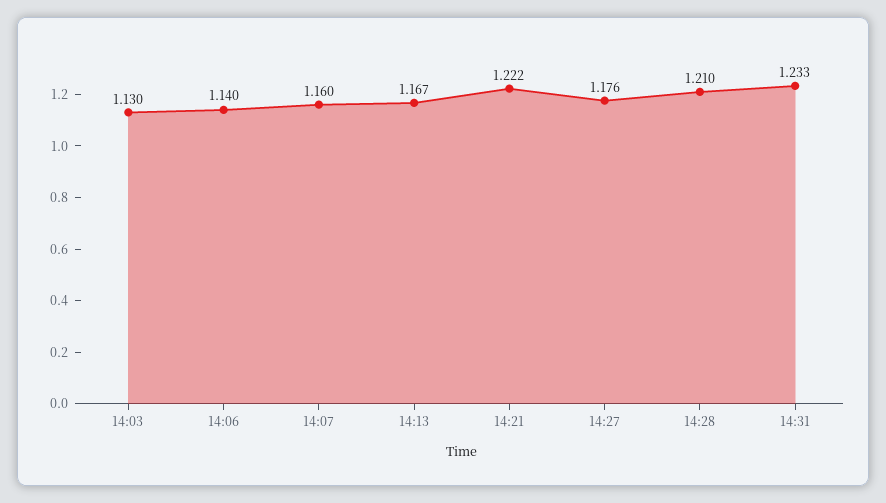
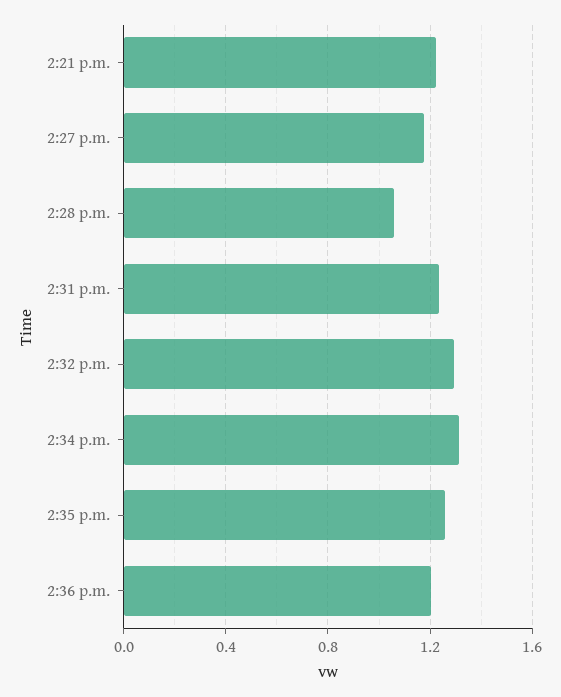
14:03: 1.13 -> none
14:06: 1.14 -> none
14:07: 1.16 -> none
14:13: 1.167 -> none
14:28: 1.21 -> 1.05
2:32 p.m.: none -> 1.3
2:34 p.m.: none -> 1.3
2:35 p.m.: none -> 1.25
2:36 p.m.: none -> 1.2

